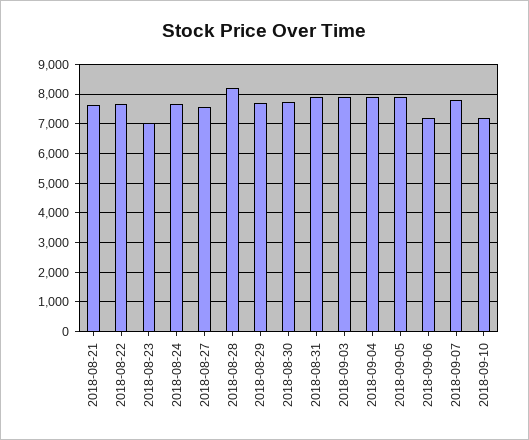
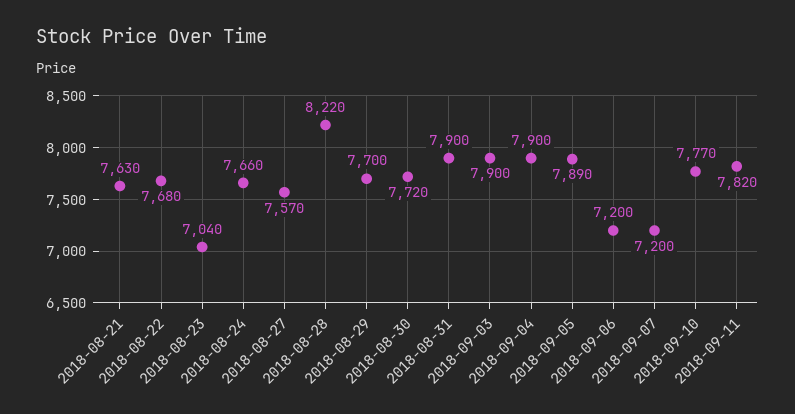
2018-09-07: 7750 -> 7200
2018-09-10: 7250 -> 7770
2018-09-11: none -> 7820

